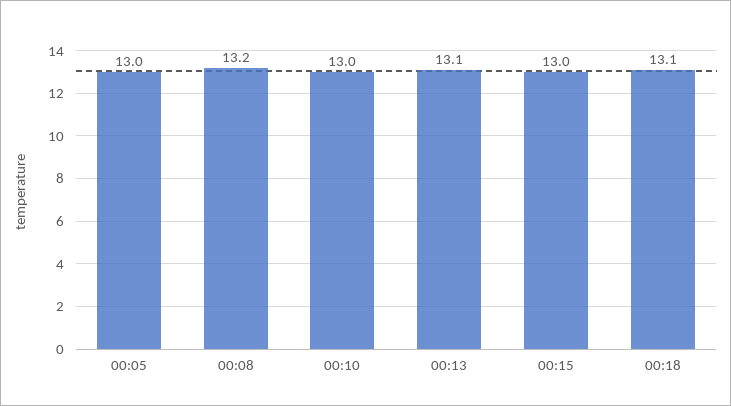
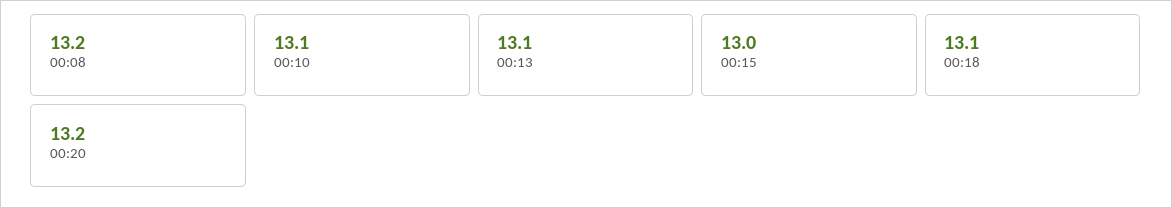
00:05: 13 -> none
00:10: 13 -> 13.1
00:20: none -> 13.2

